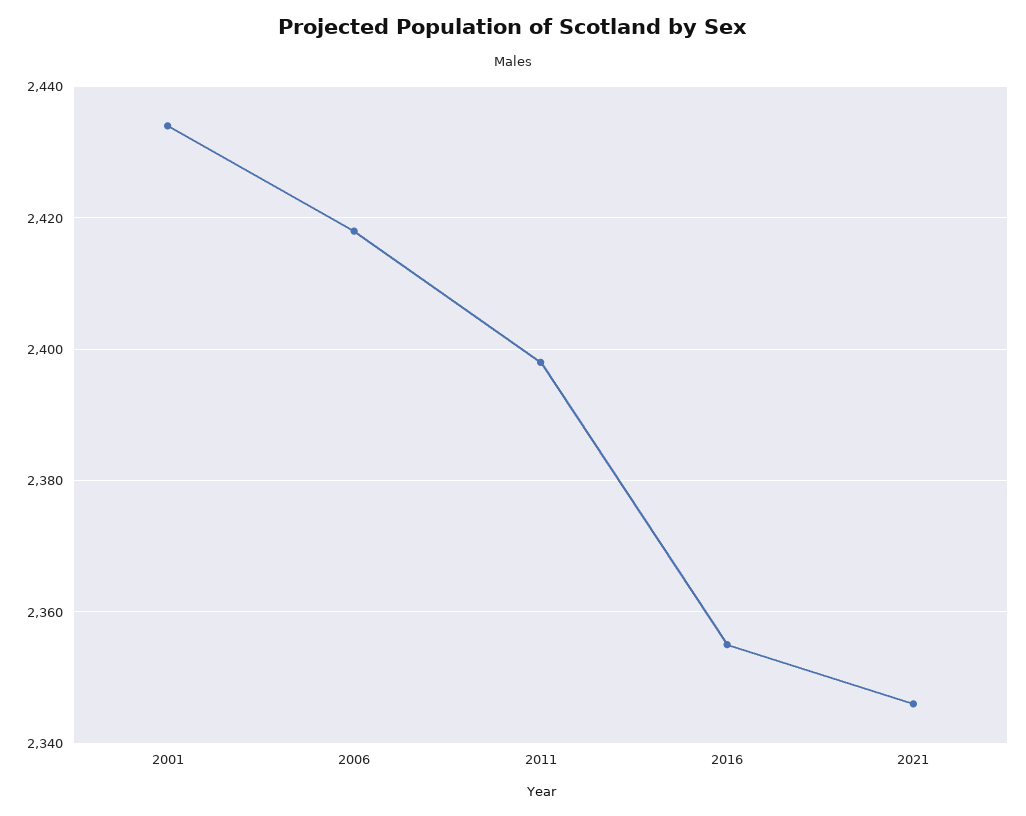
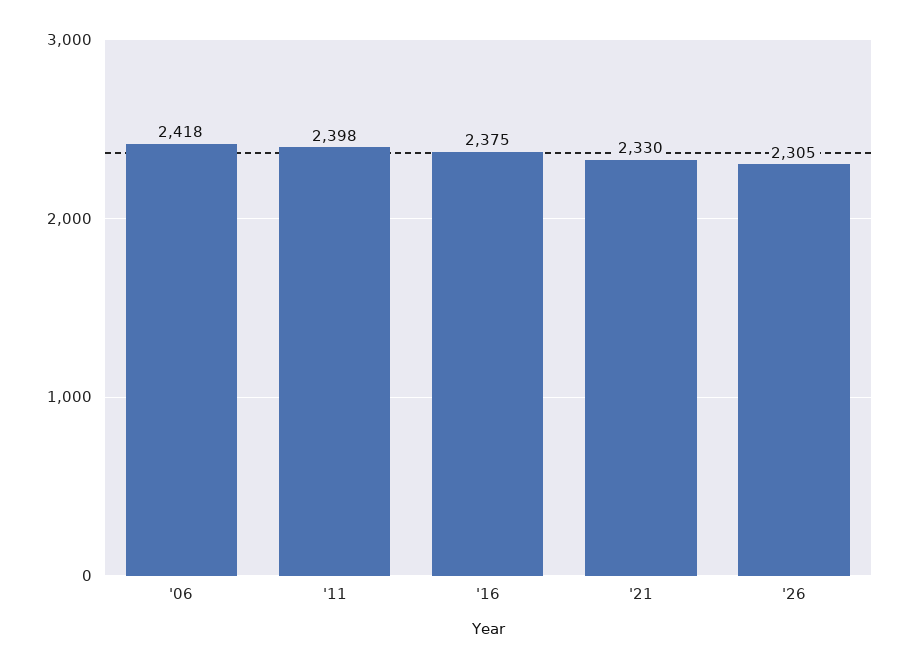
2001: 2435 -> none
2016: 2355 -> 2375
2021: 2345 -> 2330
'26: none -> 2305

